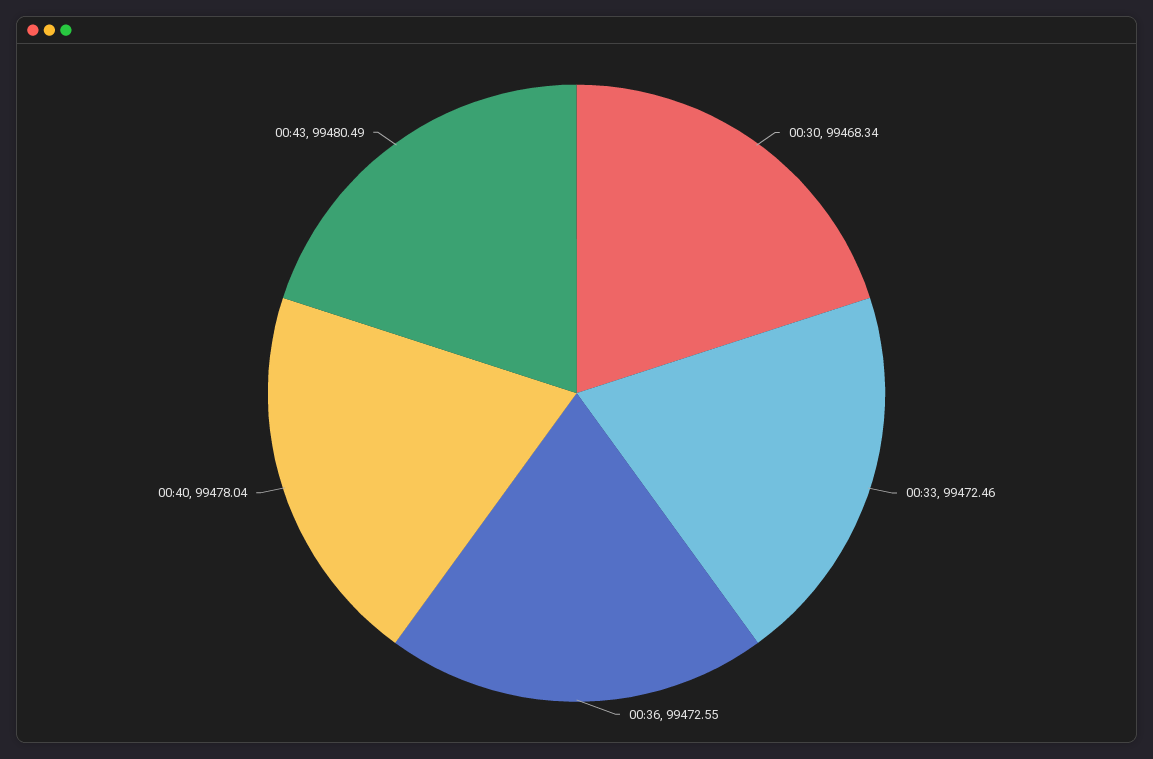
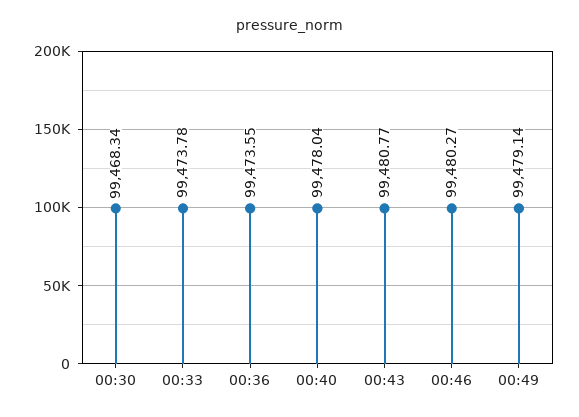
00:33: 99472.46 -> 99473.78
00:36: 99472.55 -> 99473.55
00:43: 99480.49 -> 99480.77
00:46: none -> 99480.27
00:49: none -> 99479.14

